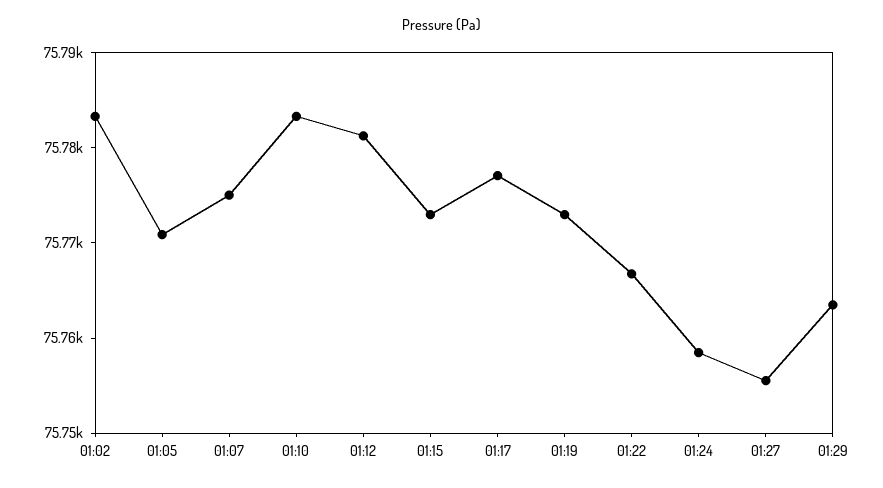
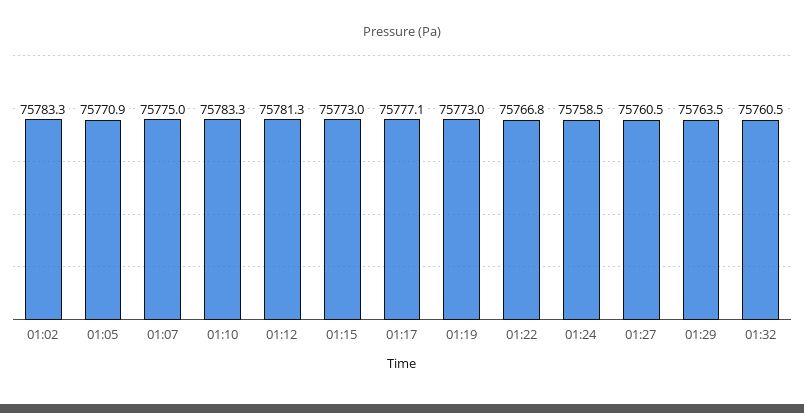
01:27: 75756 -> 75760.5
01:32: none -> 75760.5

